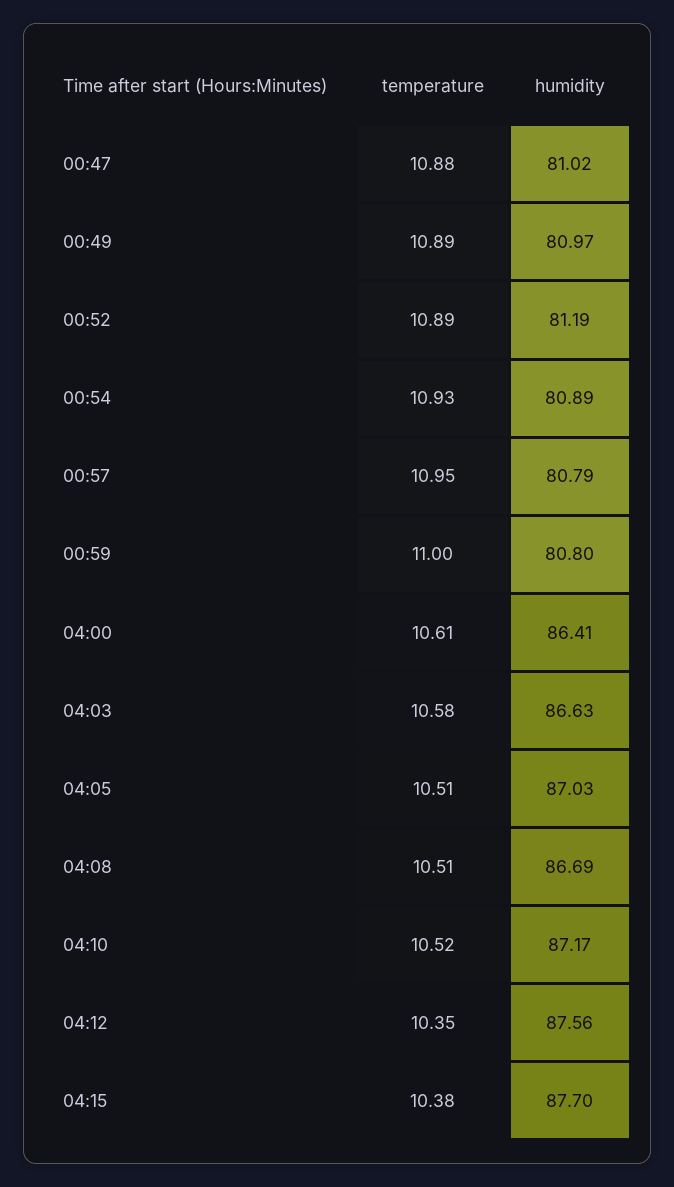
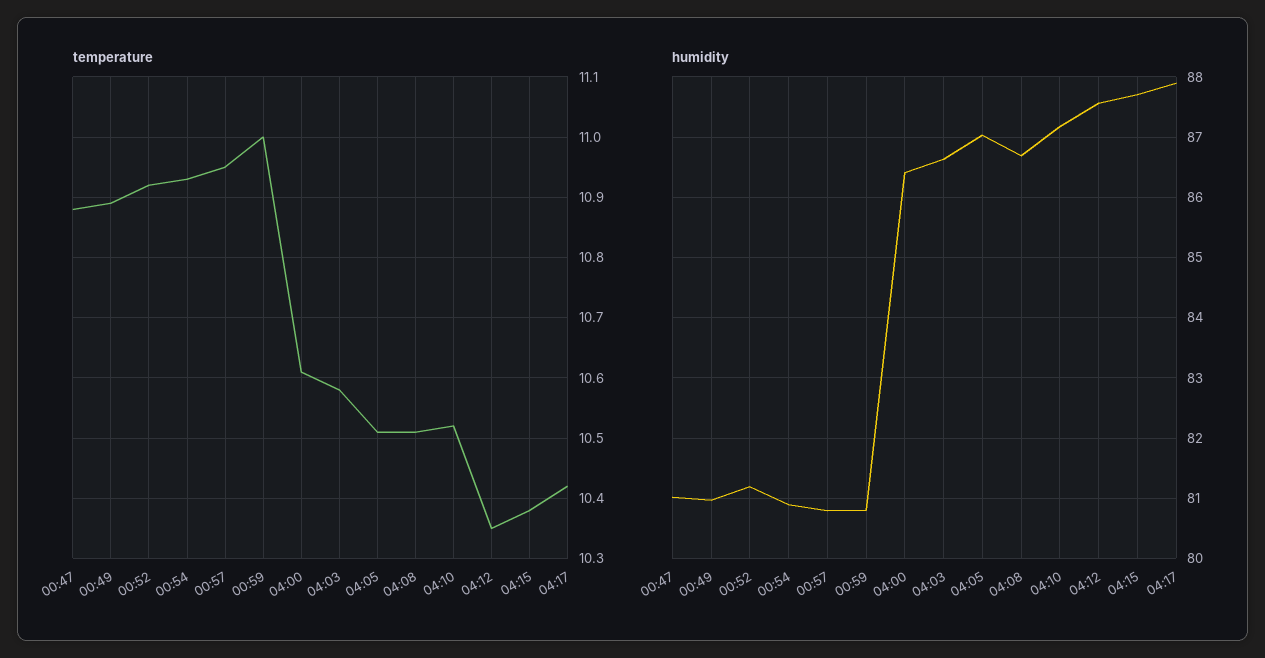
temperature, 00:52: 10.89 -> 10.92
temperature, 04:17: none -> 10.42
humidity, 04:17: none -> 87.9

